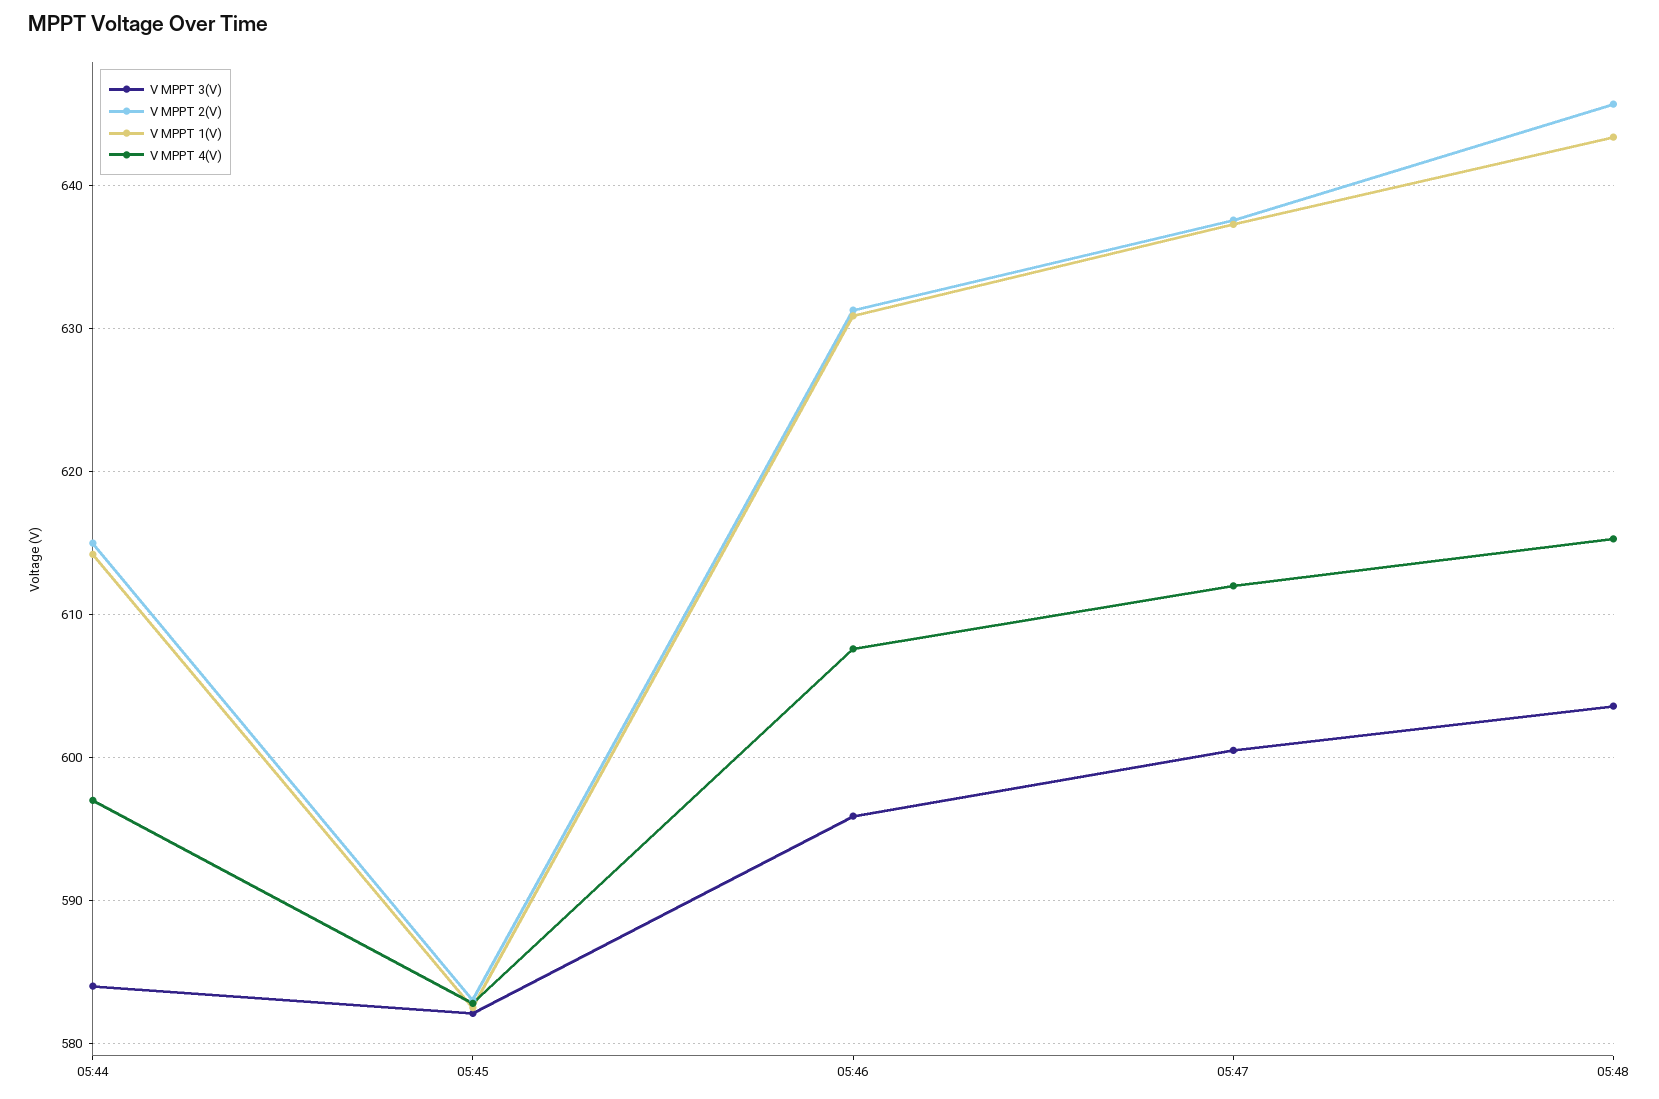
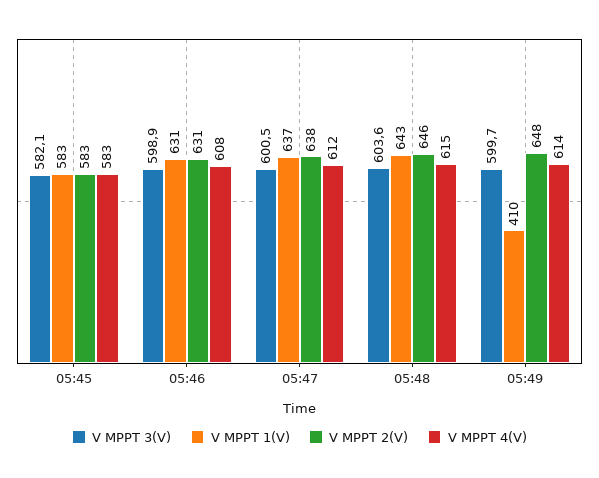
V MPPT 3(V), 05:44: 584 -> none
V MPPT 2(V), 05:44: 615 -> none
V MPPT 1(V), 05:44: 614 -> none
V MPPT 4(V), 05:44: 597 -> none
V MPPT 3(V), 05:46: 596 -> 598.9
V MPPT 3(V), 05:49: none -> 599.7
V MPPT 1(V), 05:49: none -> 410
V MPPT 2(V), 05:49: none -> 648
V MPPT 4(V), 05:49: none -> 614

